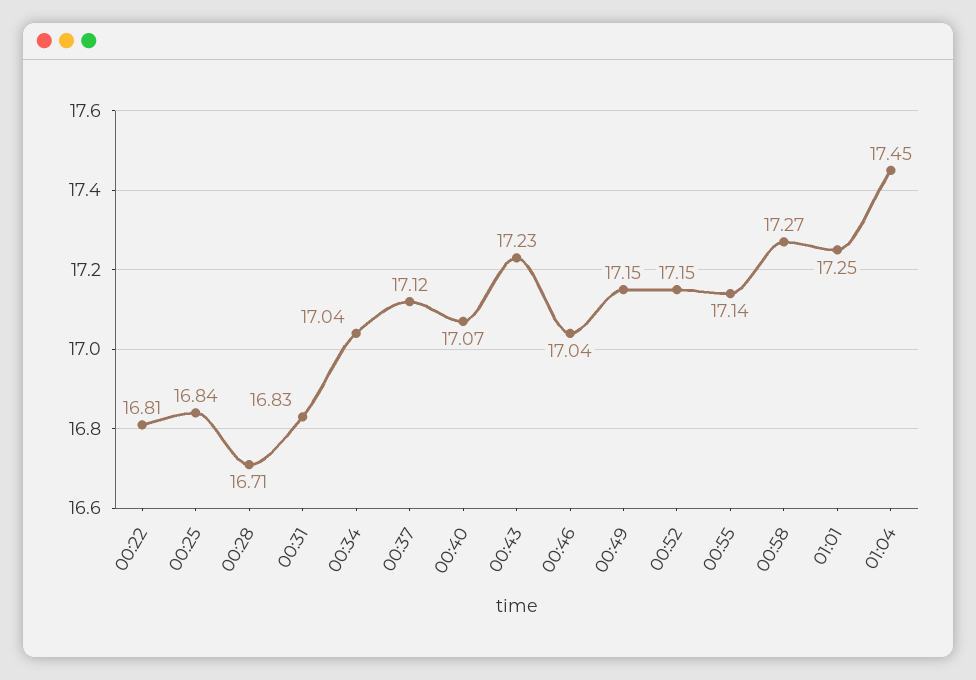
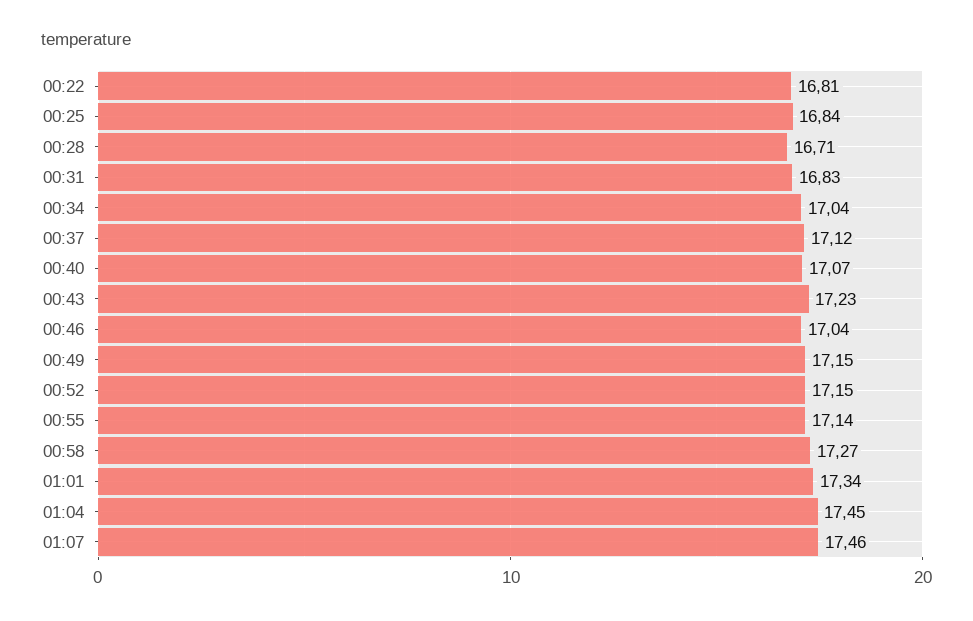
01:01: 17.25 -> 17.34
01:07: none -> 17.46

